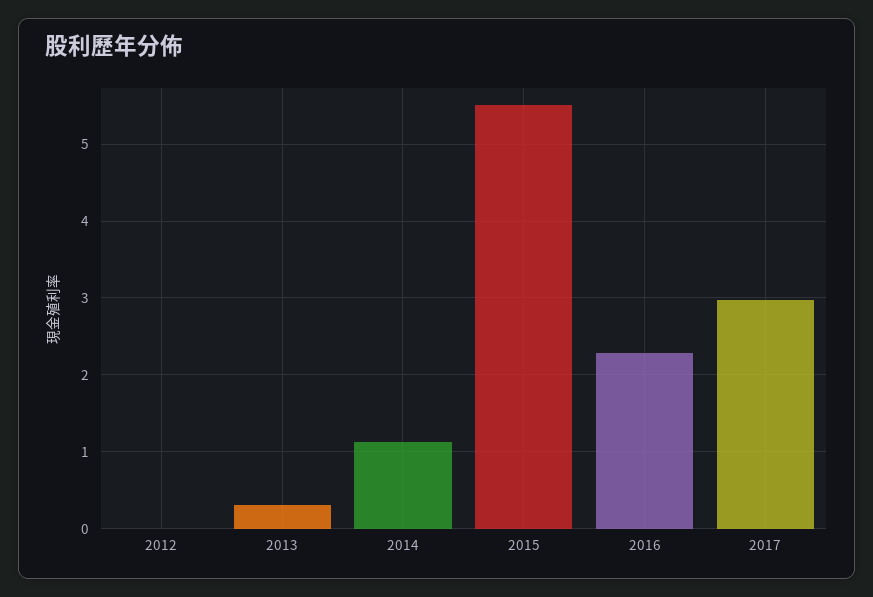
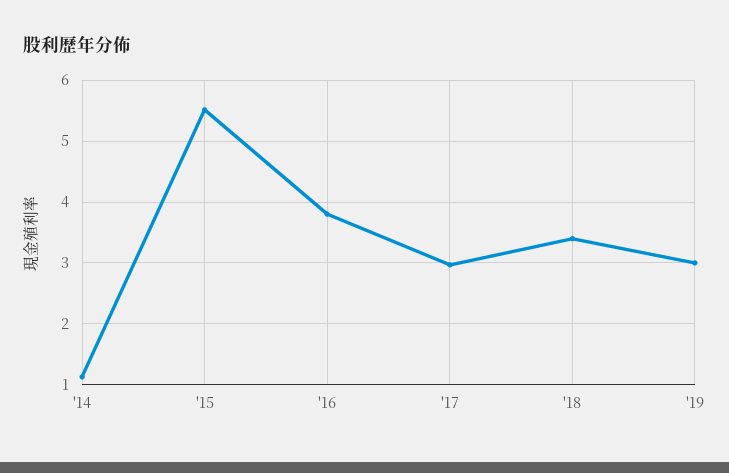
2012: 0 -> none
2013: 0.3 -> none
2016: 2.3 -> 3.8
'18: none -> 3.4
'19: none -> 3

